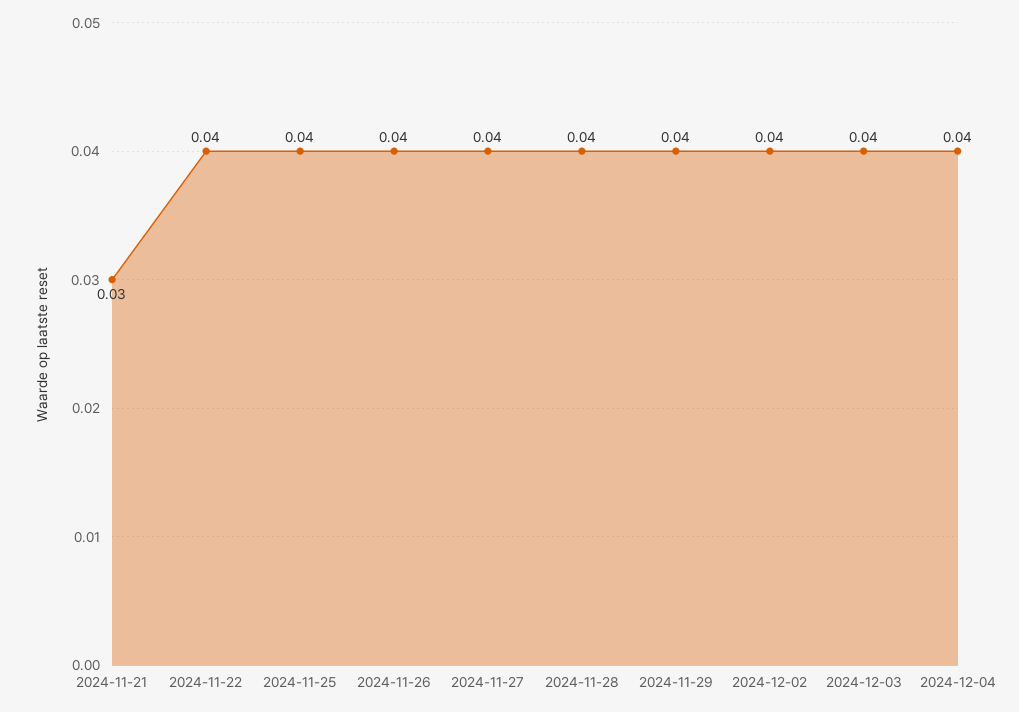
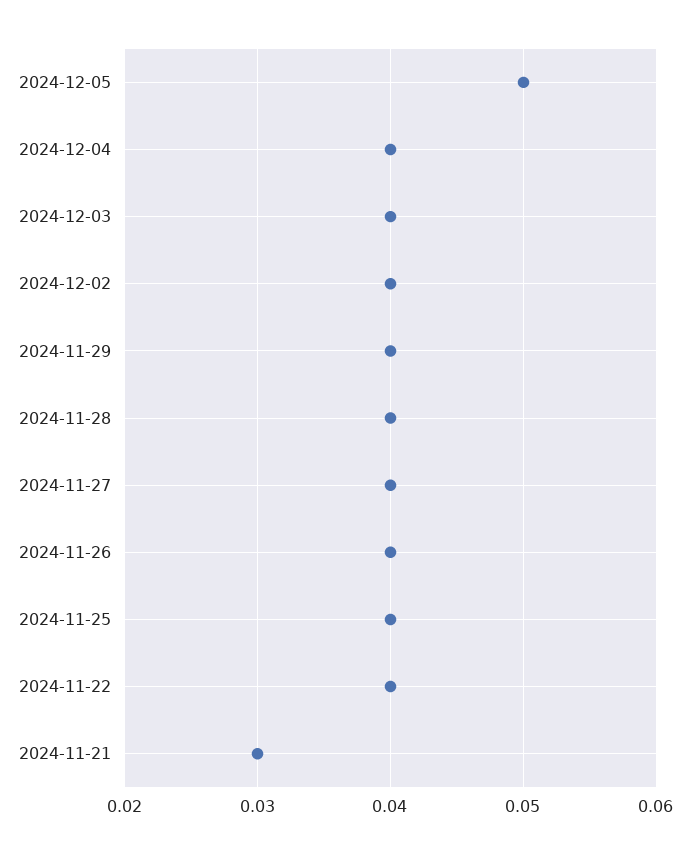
2024-12-05: none -> 0.05

